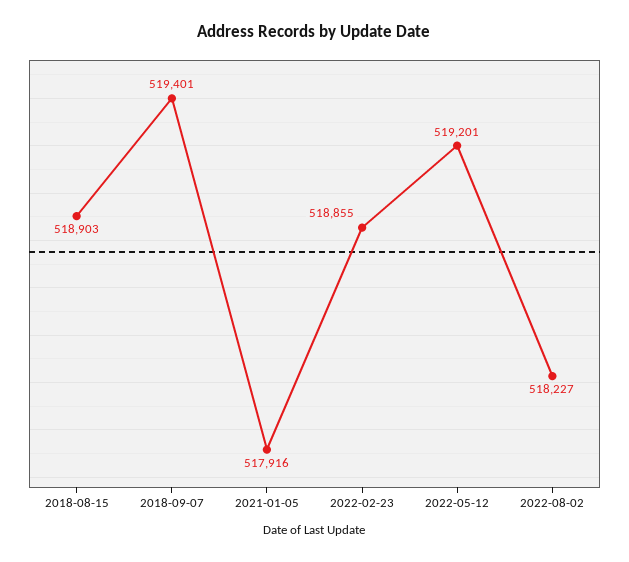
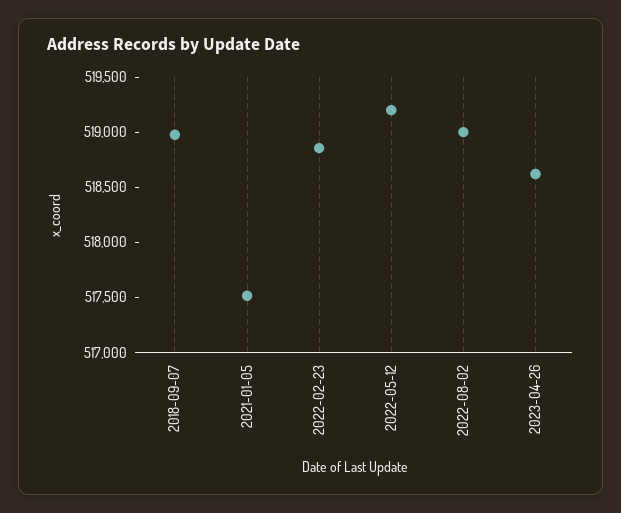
2018-08-15: 518903 -> none
2018-09-07: 519401 -> 519000
2021-01-05: 517916 -> 517500
2022-08-02: 518227 -> 519000
2023-04-26: none -> 518600

